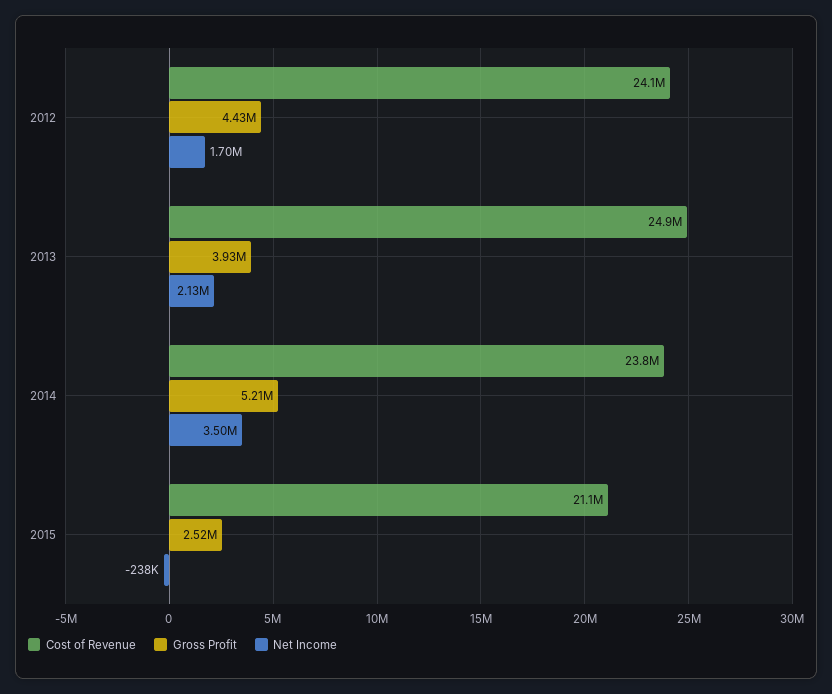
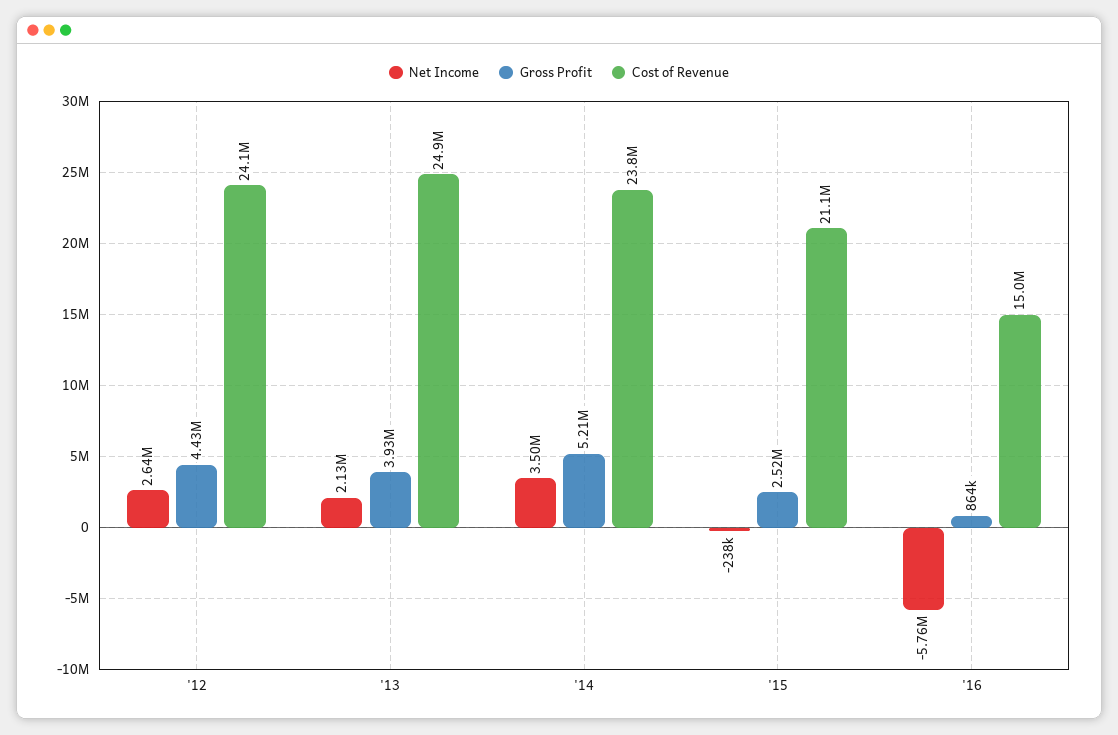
Net Income, 2012: 1700000 -> 2640000
Net Income, '16: none -> -5760000
Gross Profit, '16: none -> 864000
Cost of Revenue, '16: none -> 15000000

